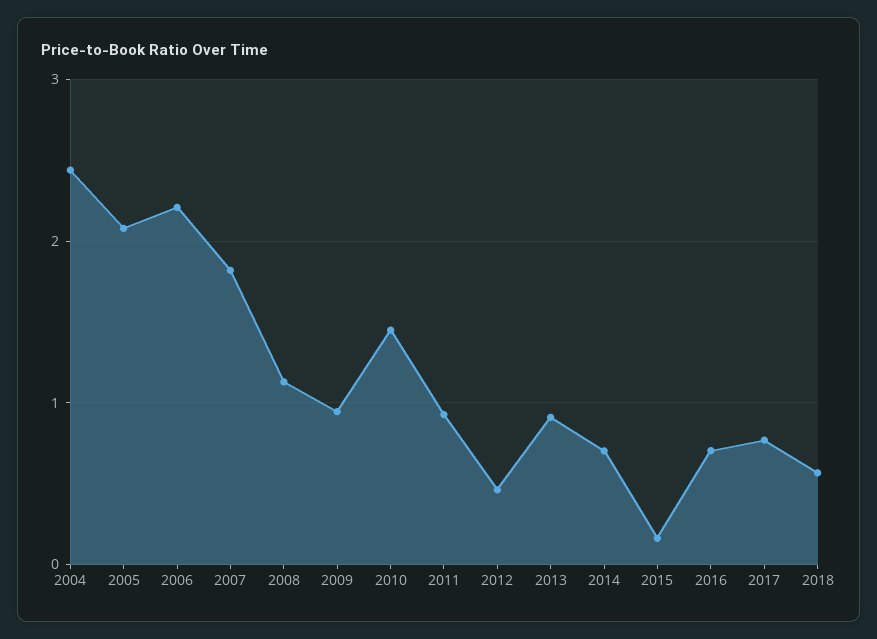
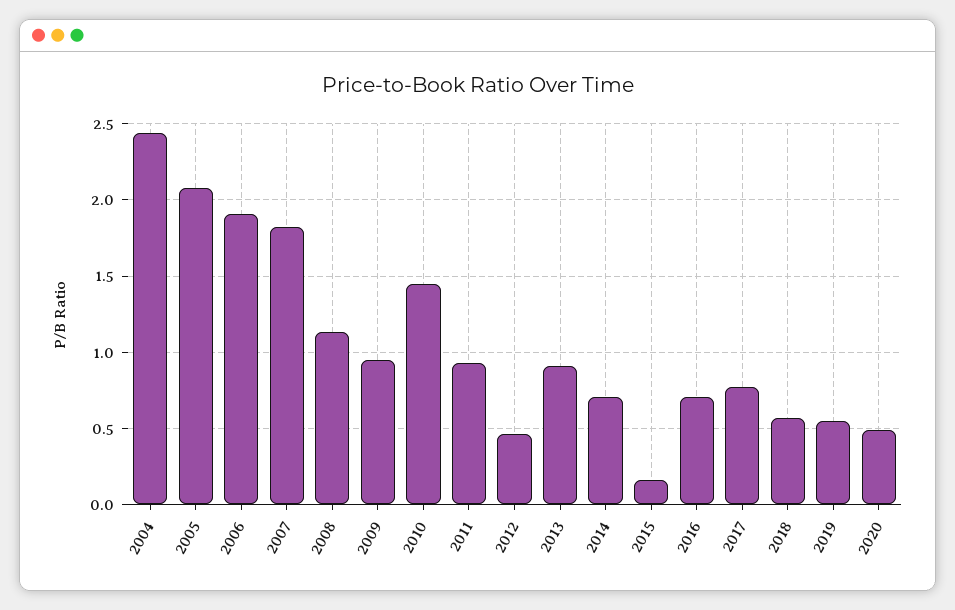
2006: 2.2 -> 1.9
2019: none -> 0.55
2020: none -> 0.5

